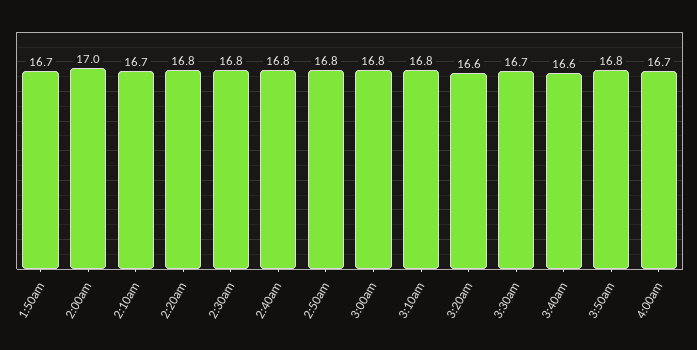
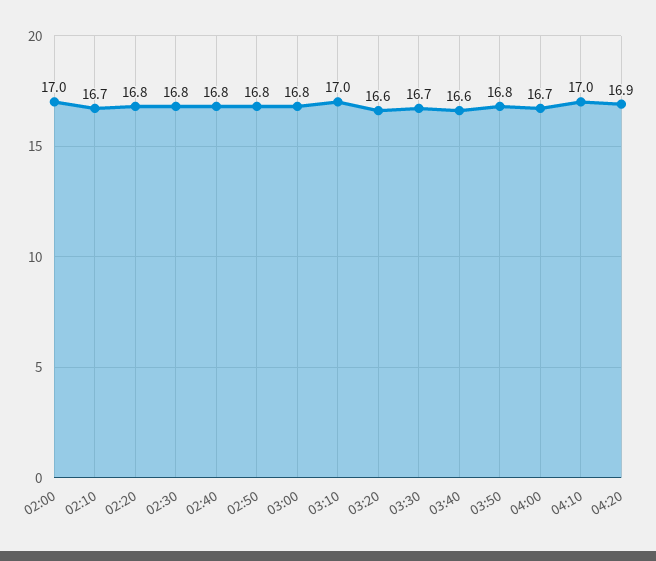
1:50am: 16.7 -> none
3:10am: 16.8 -> 17
04:10: none -> 17
04:20: none -> 16.9

